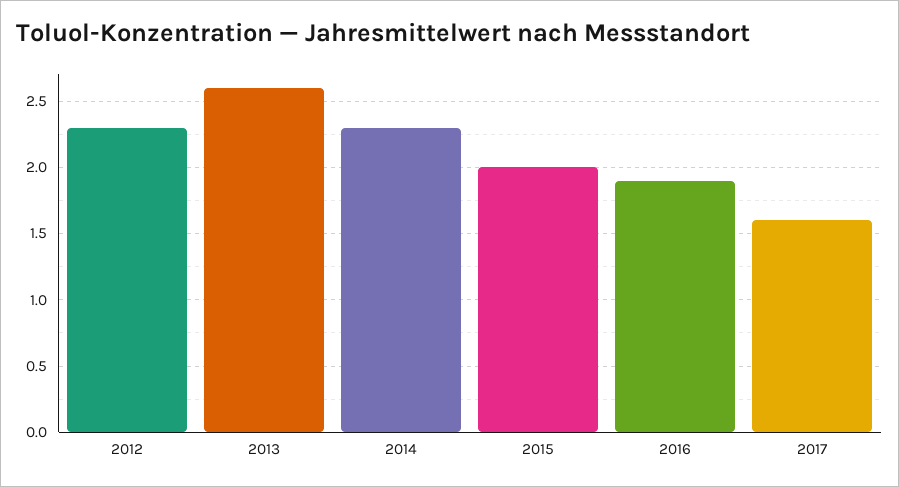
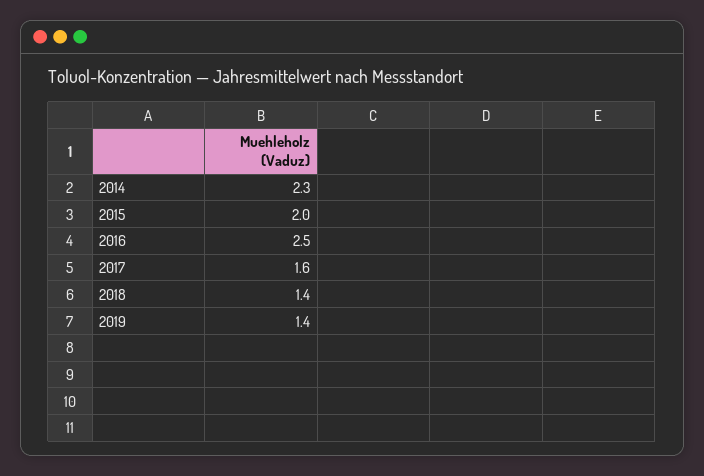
2012: 2.3 -> none
2013: 2.6 -> none
2016: 1.9 -> 2.5
2018: none -> 1.4
2019: none -> 1.4

